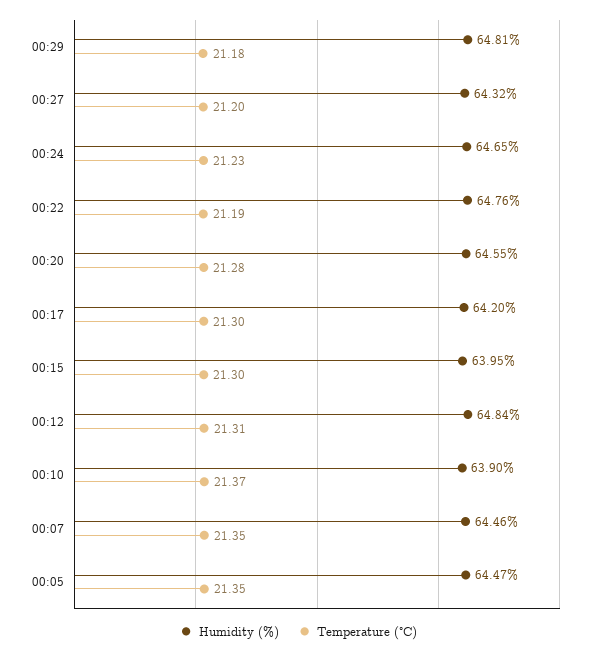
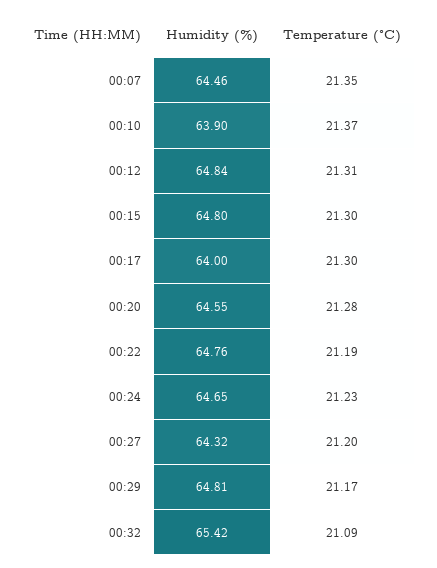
Temperature (°C), 00:29: 21.18 -> 21.17
Humidity (%), 00:17: 64.2 -> 64
Humidity (%), 00:15: 63.95 -> 64.8
Humidity (%), 00:05: 64.47 -> none
Temperature (°C), 00:05: 21.35 -> none
Humidity (%), 00:32: none -> 65.42
Temperature (°C), 00:32: none -> 21.09

